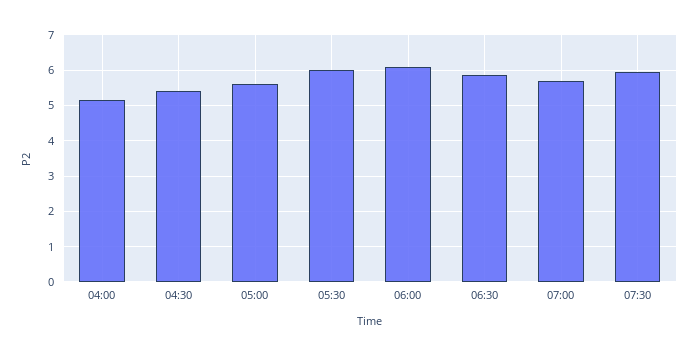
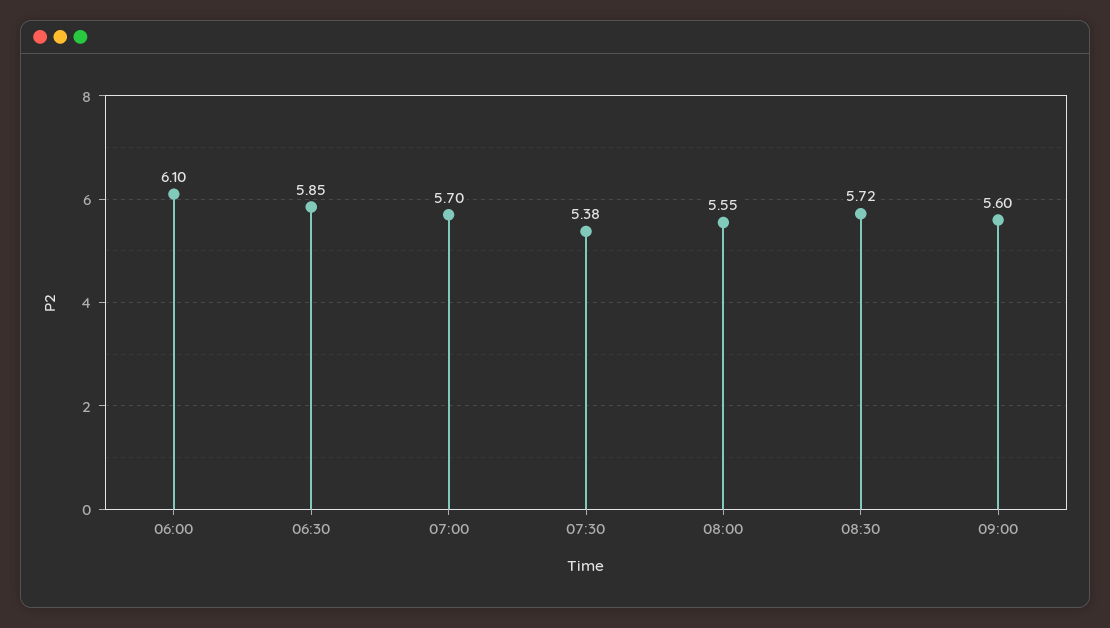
04:00: 5.2 -> none
04:30: 5.4 -> none
05:00: 5.6 -> none
05:30: 6 -> none
07:30: 6 -> 5.38
08:00: none -> 5.55
08:30: none -> 5.72
09:00: none -> 5.6

